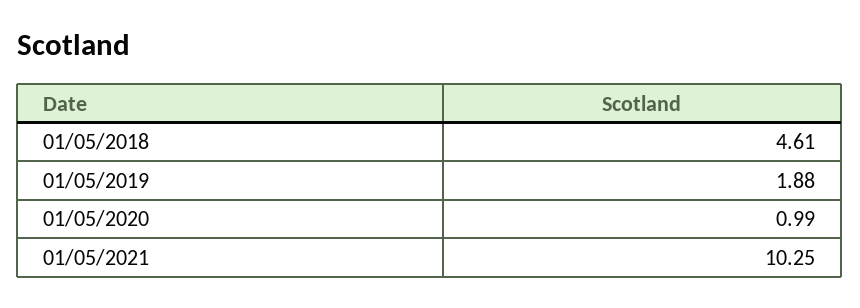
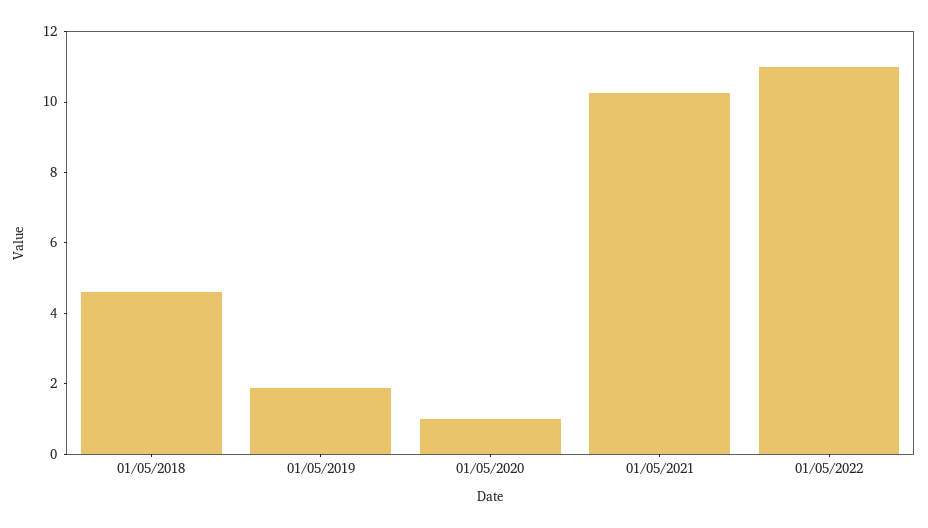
01/05/2022: none -> 11

